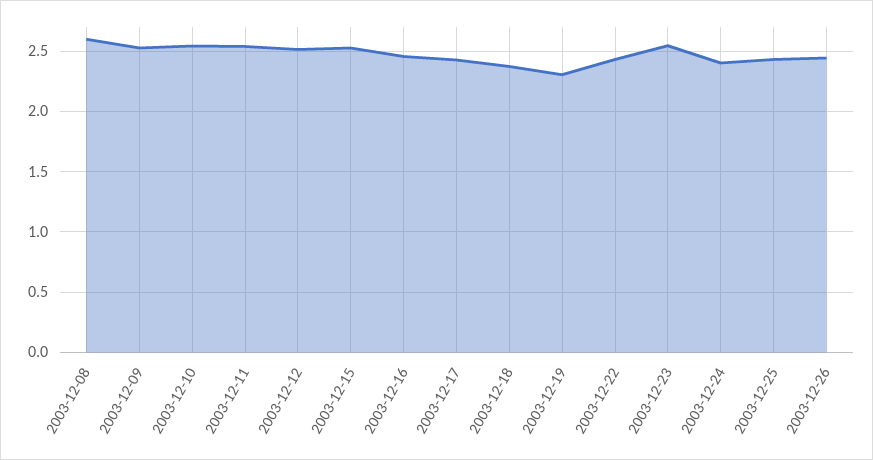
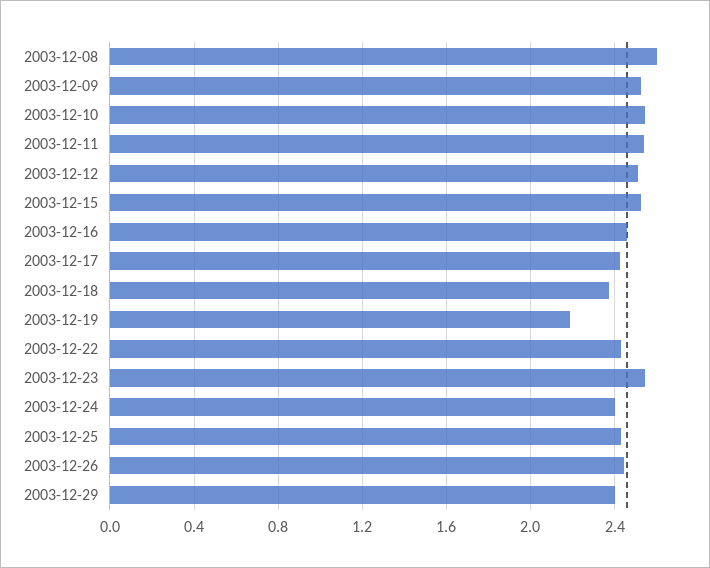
2003-12-19: 2.3 -> 2.2
2003-12-29: none -> 2.4

